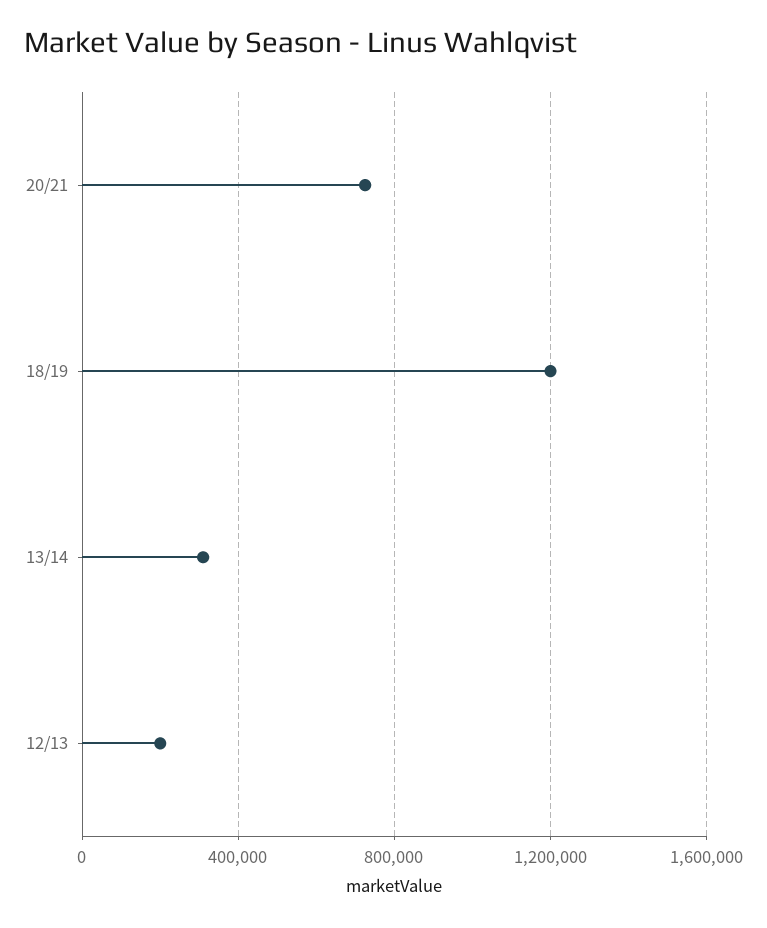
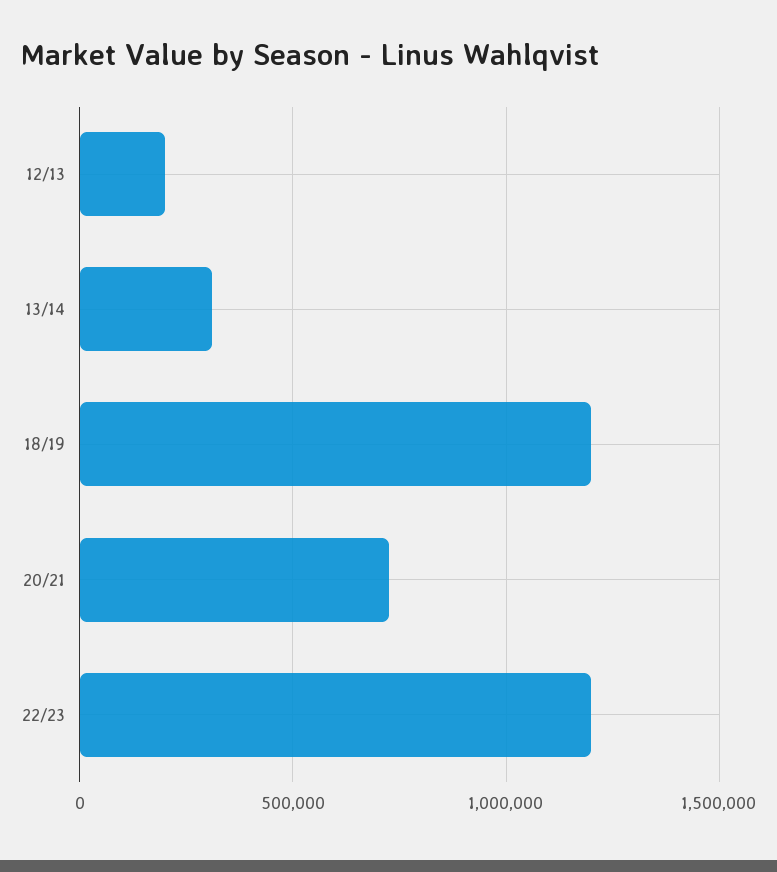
22/23: none -> 1200000

